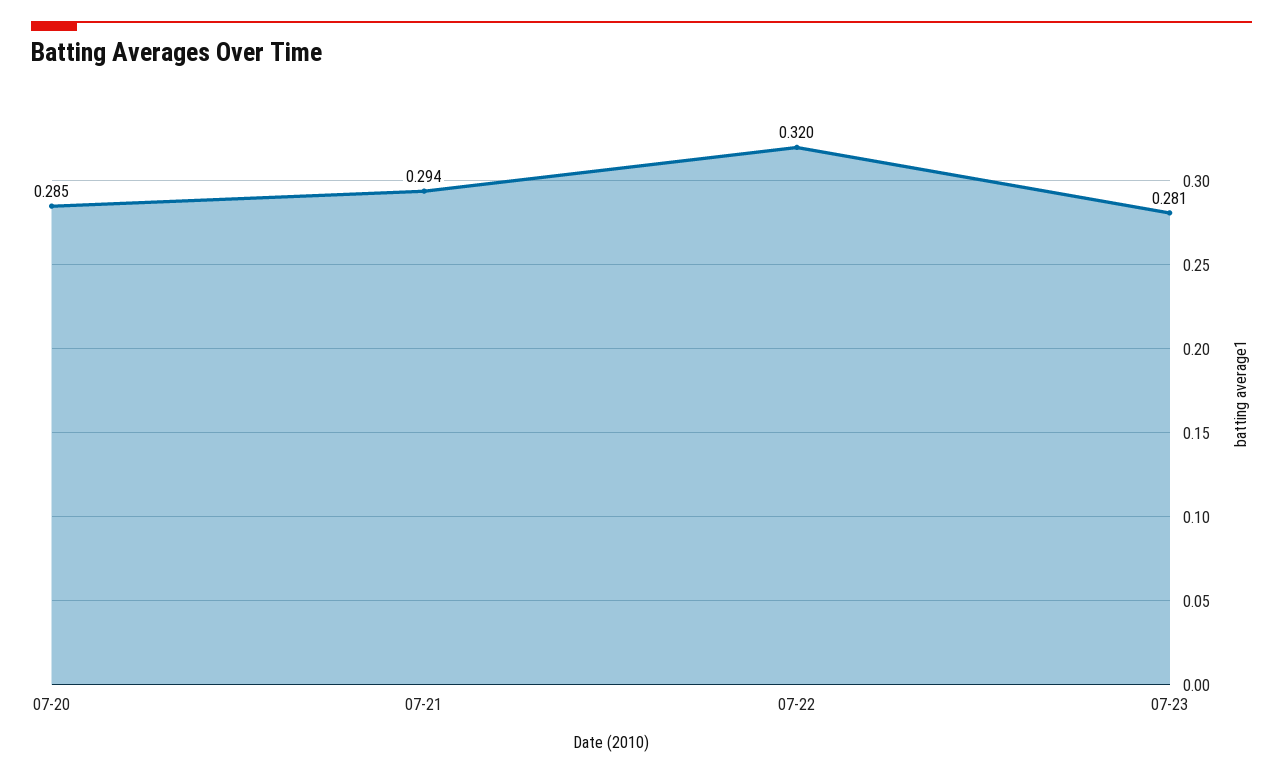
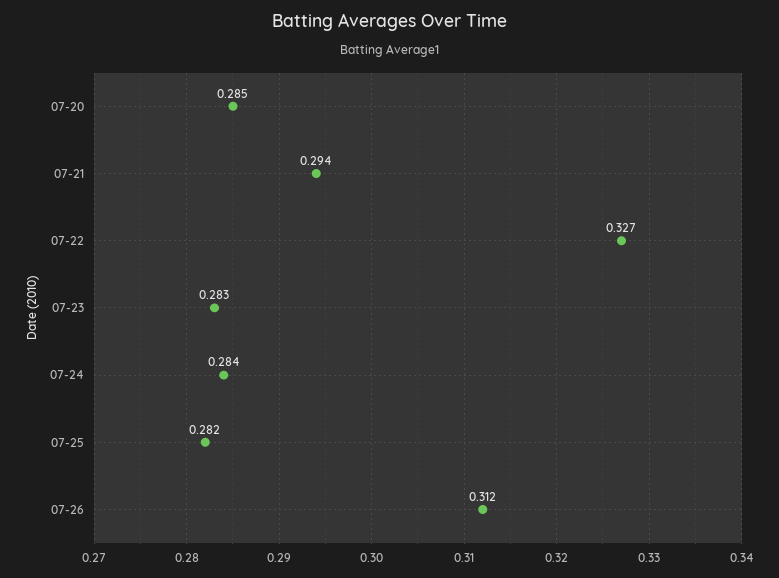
07-22: 0.32 -> 0.327
07-23: 0.281 -> 0.283
07-24: none -> 0.284
07-25: none -> 0.282
07-26: none -> 0.312

